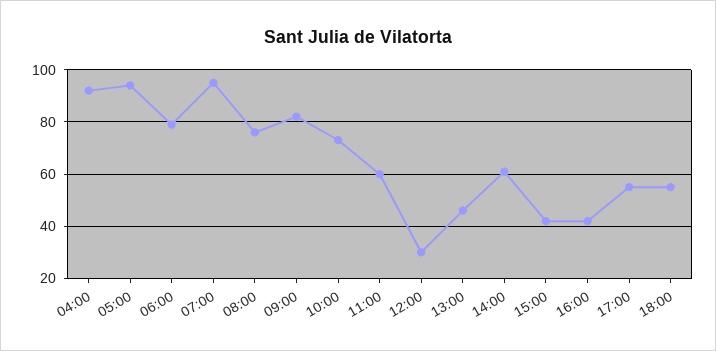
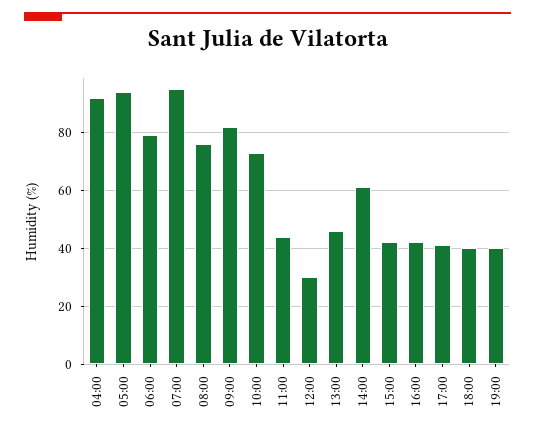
11:00: 60 -> 45
17:00: 55 -> 40
18:00: 55 -> 40
19:00: none -> 40

